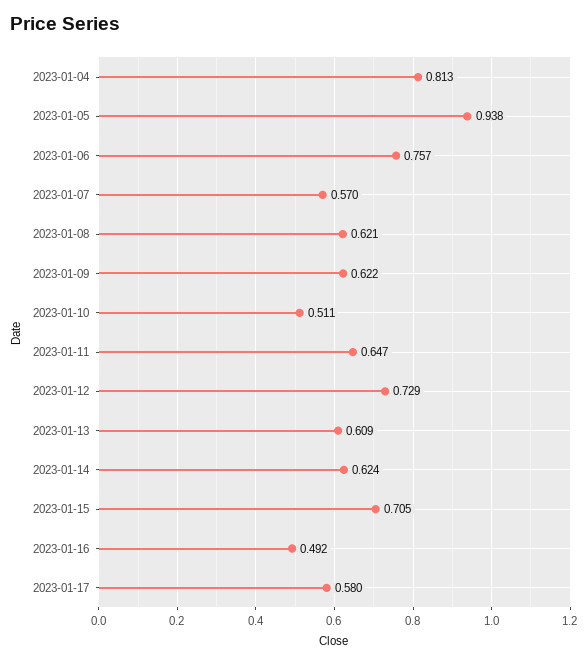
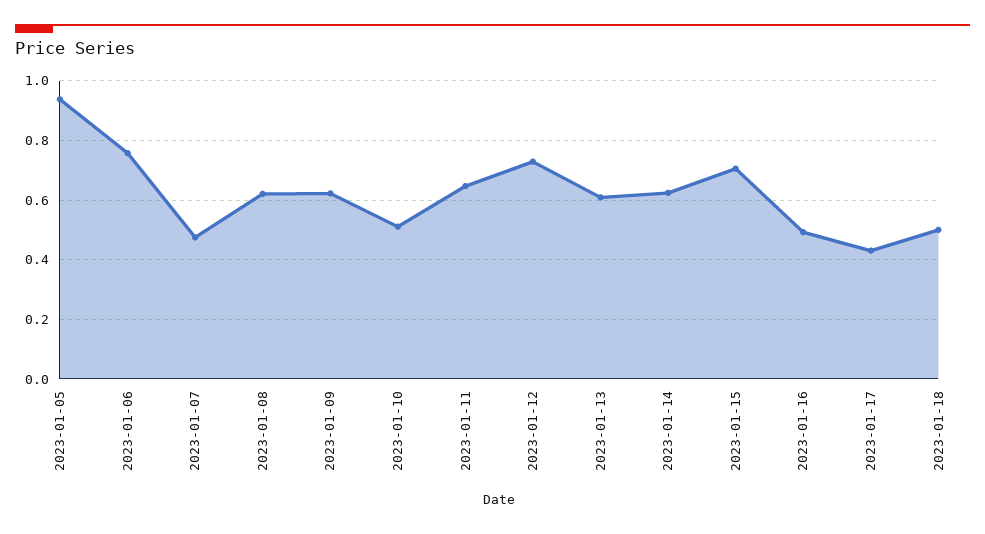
2023-01-04: 0.813 -> none
2023-01-07: 0.57 -> 0.475
2023-01-17: 0.58 -> 0.425
2023-01-18: none -> 0.5

